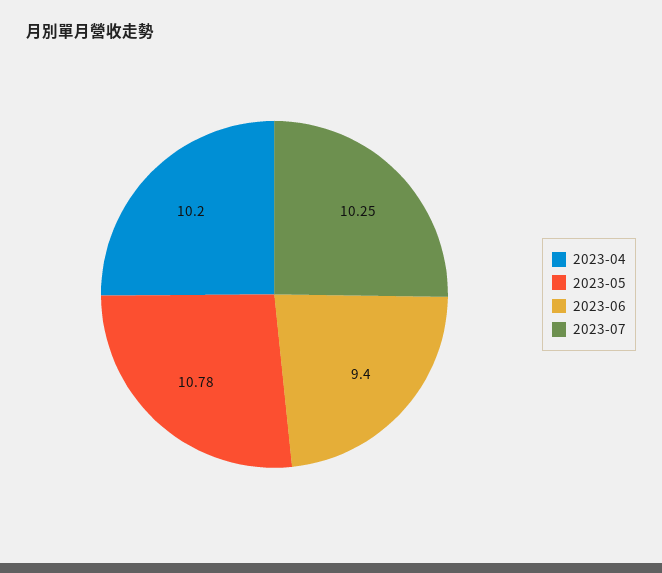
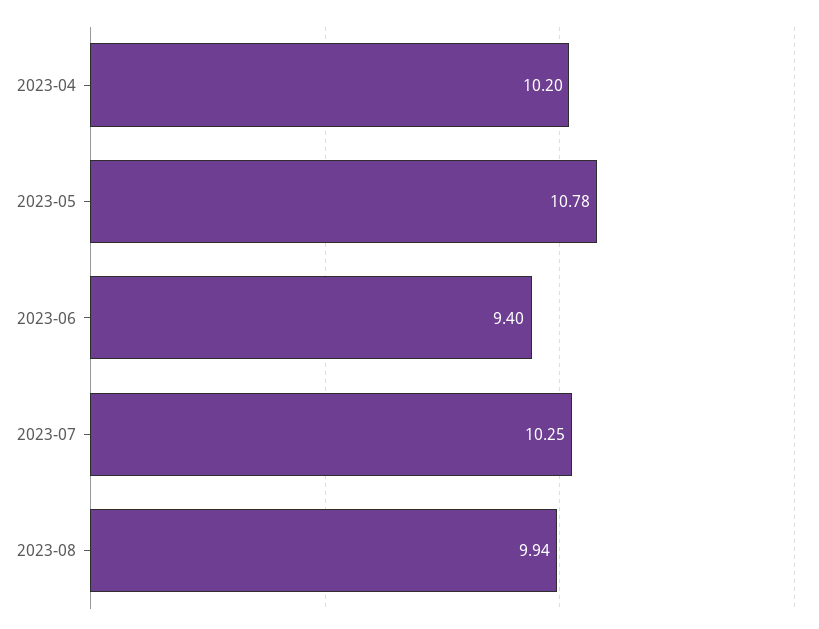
2023-08: none -> 9.94

